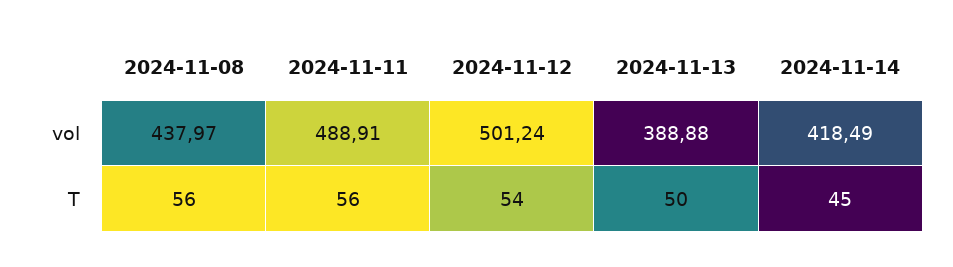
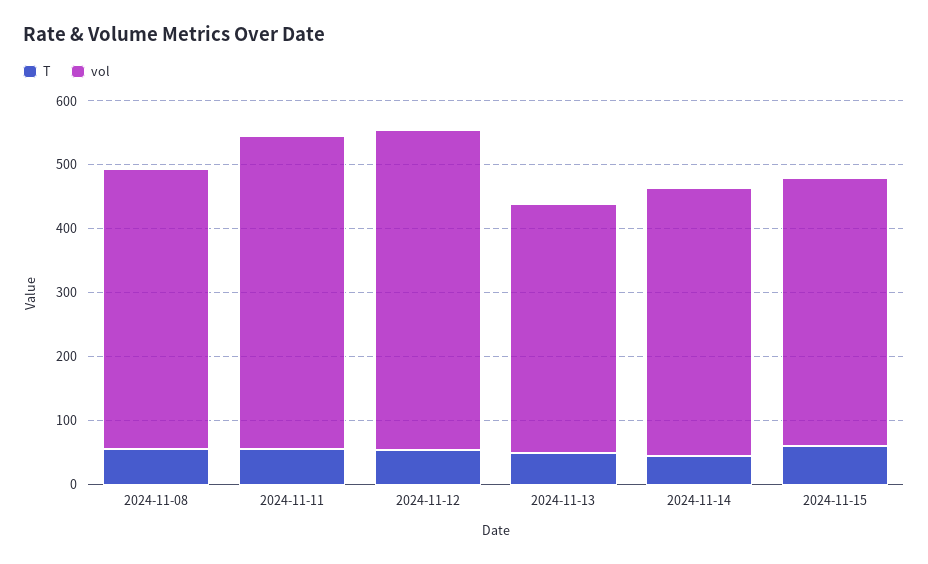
T, 2024-11-15: none -> 60
vol, 2024-11-15: none -> 420

